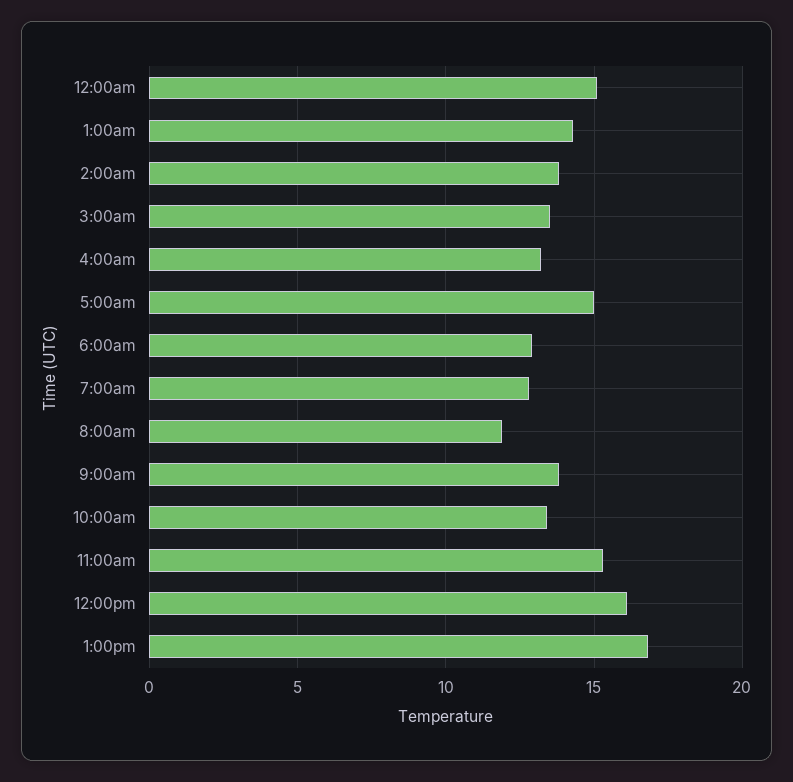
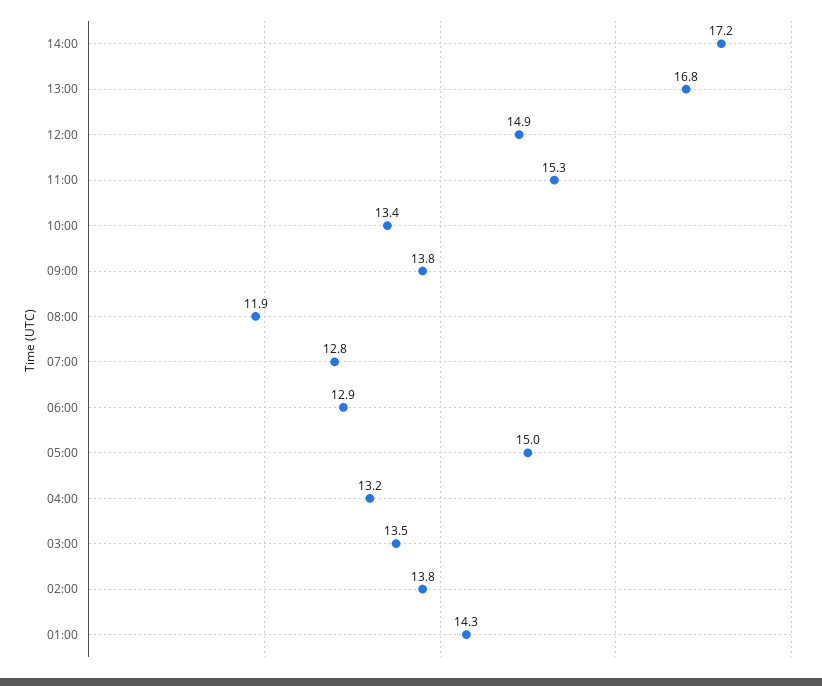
12:00am: 15 -> none
12:00pm: 16 -> 14.9
14:00: none -> 17.2

